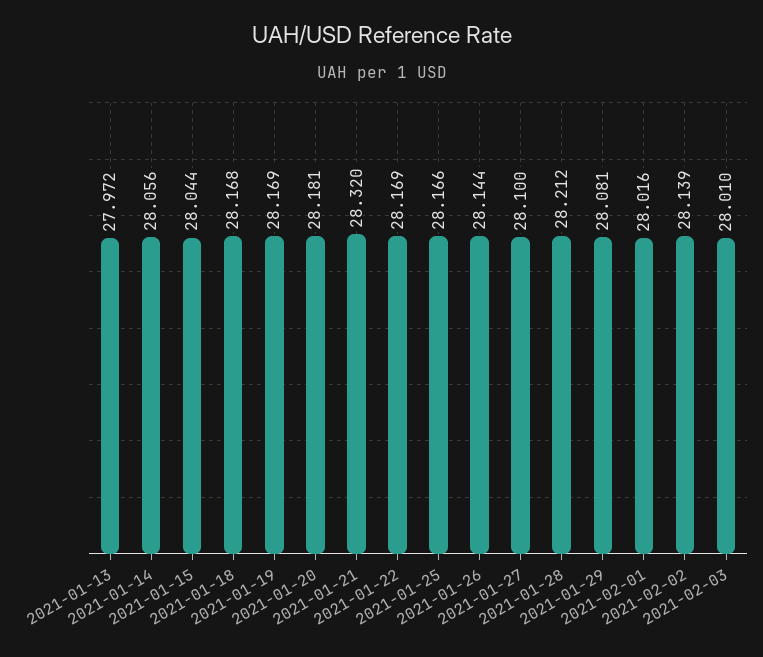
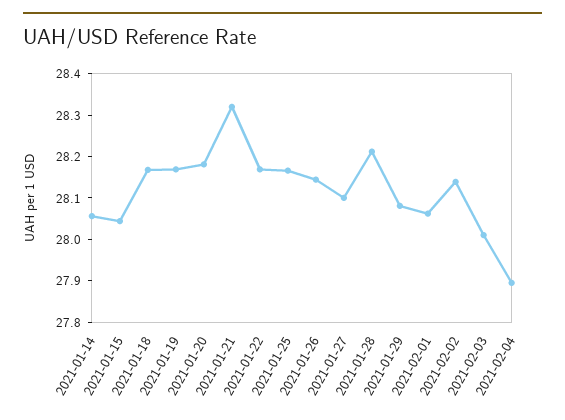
2021-01-13: 27.972 -> none
2021-02-01: 28.016 -> 28.06
2021-02-04: none -> 27.9

